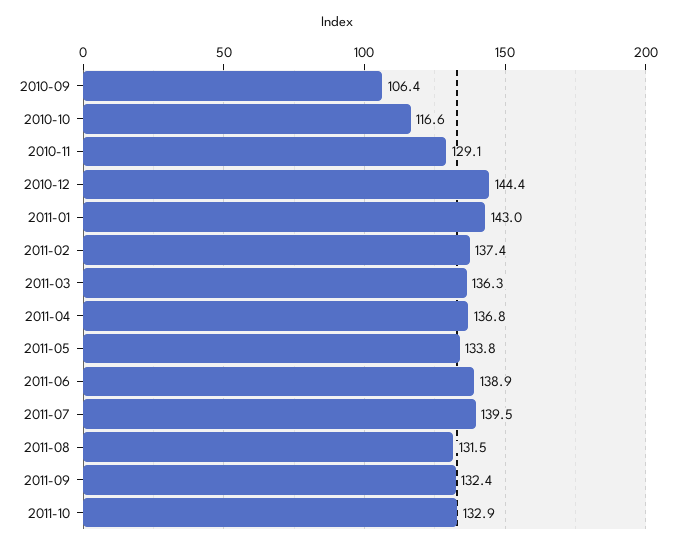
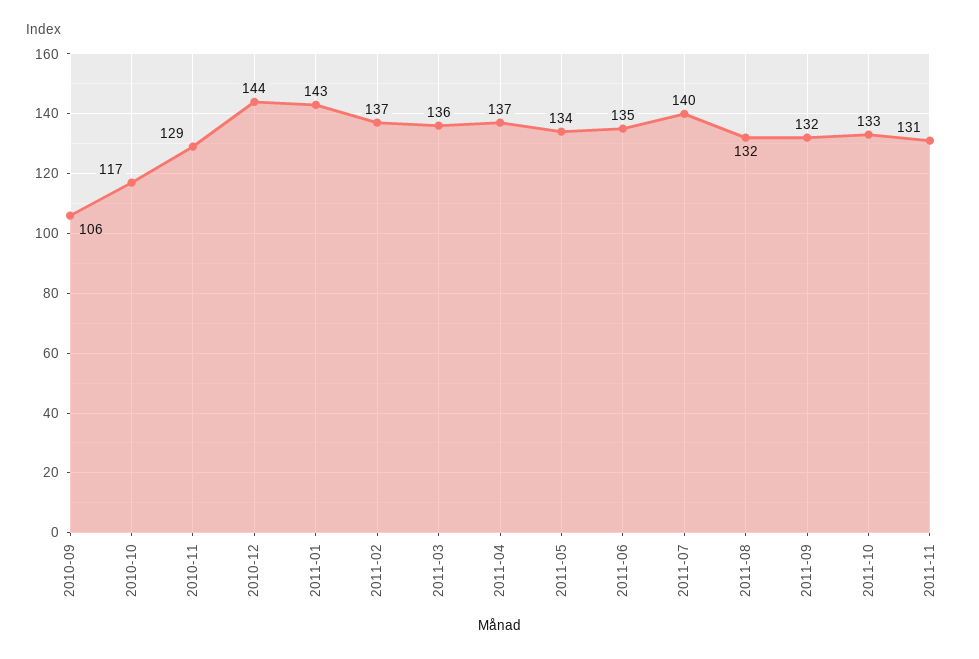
2011-06: 138.9 -> 135
2011-11: none -> 131

